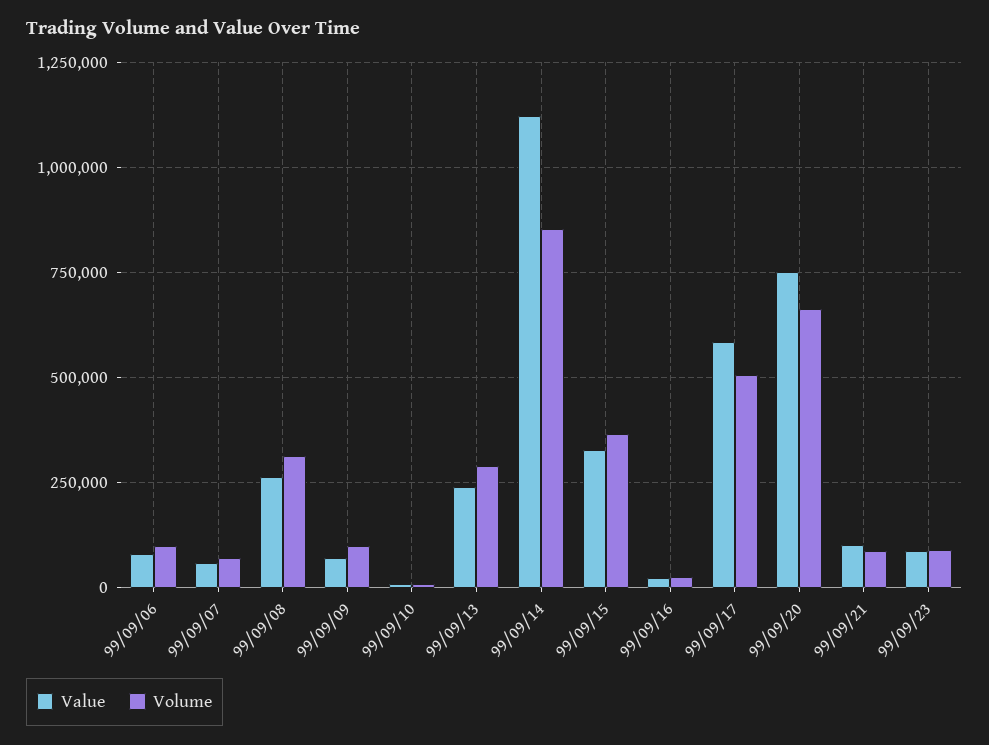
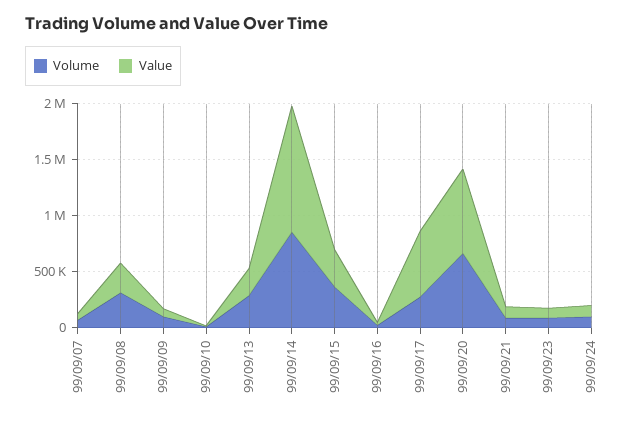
Value, 99/09/06: 75000 -> none
Volume, 99/09/06: 100000 -> none
Volume, 99/09/17: 500000 -> 300000
Volume, 99/09/24: none -> 100000
Value, 99/09/24: none -> 100000

